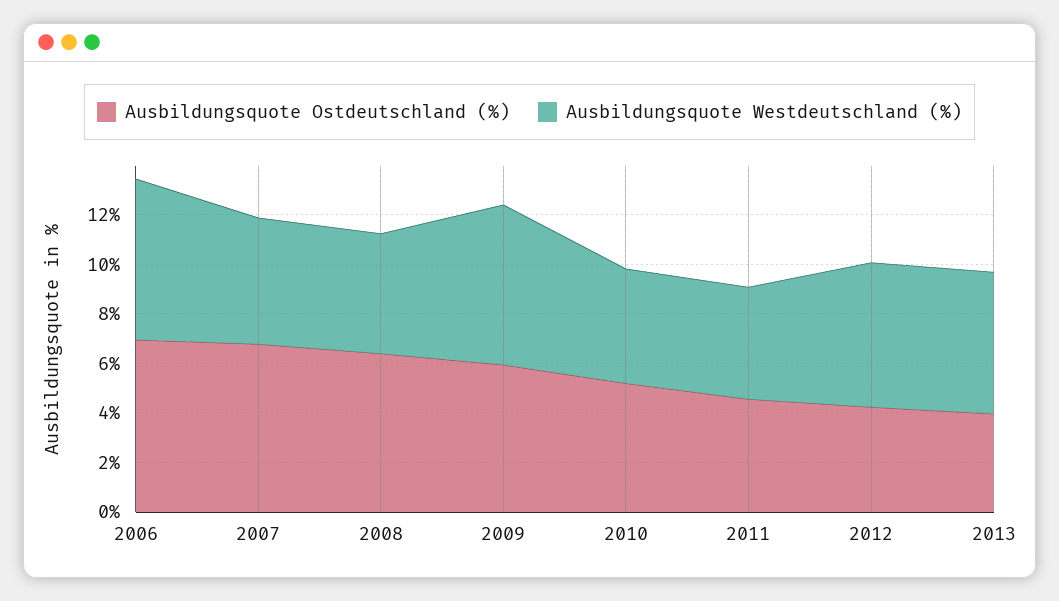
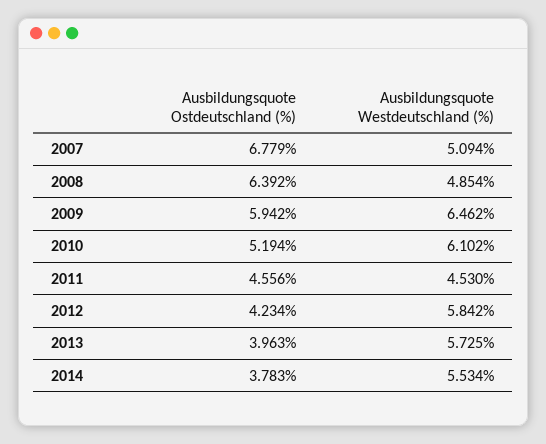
Ausbildungsquote Ostdeutschland (%), 2006: 7 -> none
Ausbildungsquote Westdeutschland (%), 2006: 6.5 -> none
Ausbildungsquote Westdeutschland (%), 2010: 4.5 -> 6.102
Ausbildungsquote Ostdeutschland (%), 2014: none -> 3.783
Ausbildungsquote Westdeutschland (%), 2014: none -> 5.534

